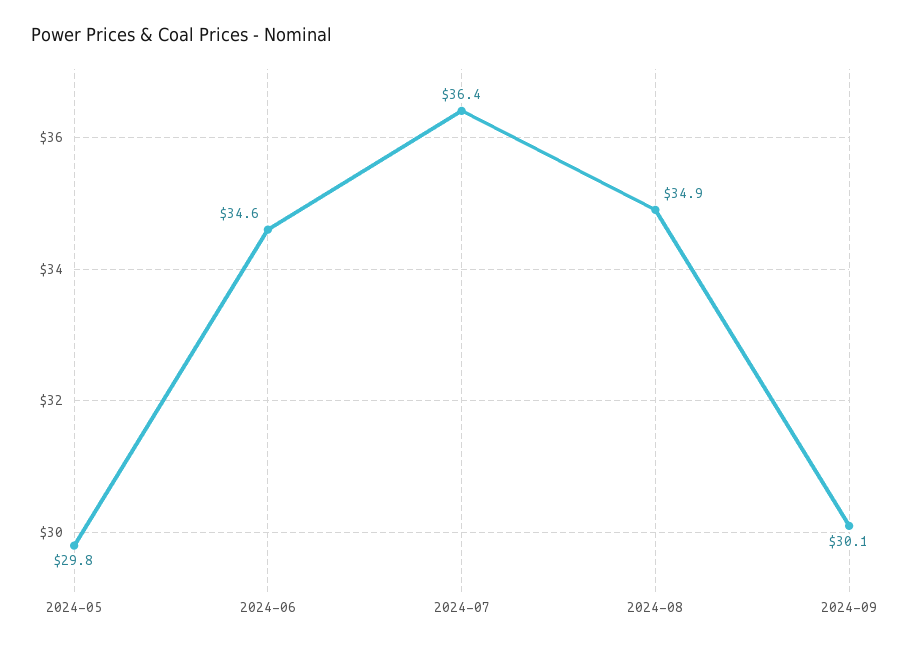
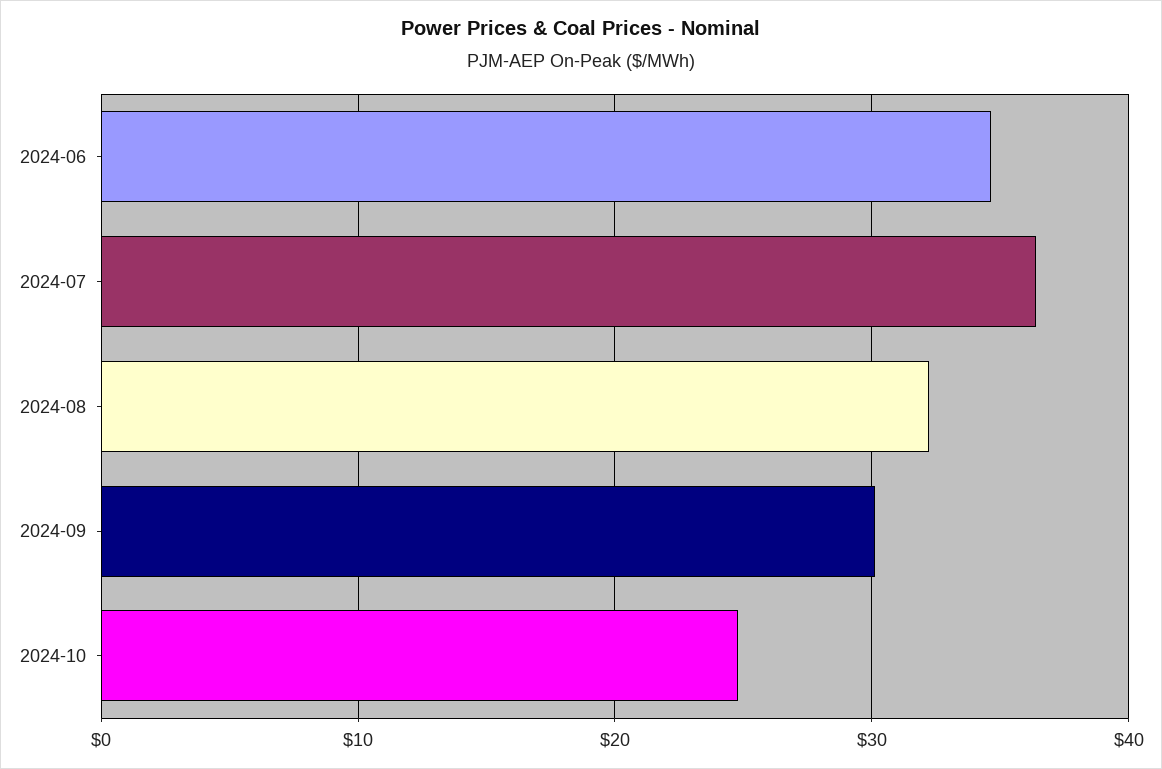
2024-05: 29.8 -> none
2024-08: 34.9 -> 32
2024-10: none -> 25

